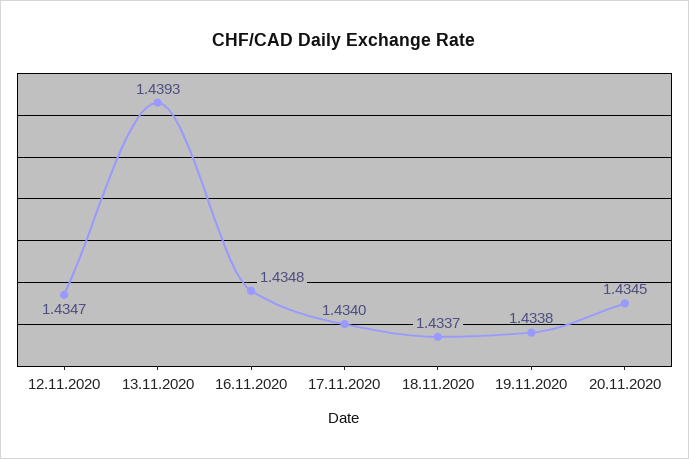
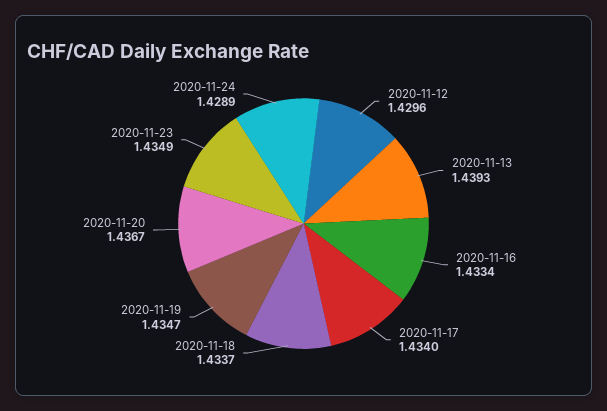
12.11.2020: 1.4347 -> 1.4296
16.11.2020: 1.4348 -> 1.4334
19.11.2020: 1.4338 -> 1.4347
20.11.2020: 1.4345 -> 1.4367
2020-11-23: none -> 1.4349
2020-11-24: none -> 1.4289

